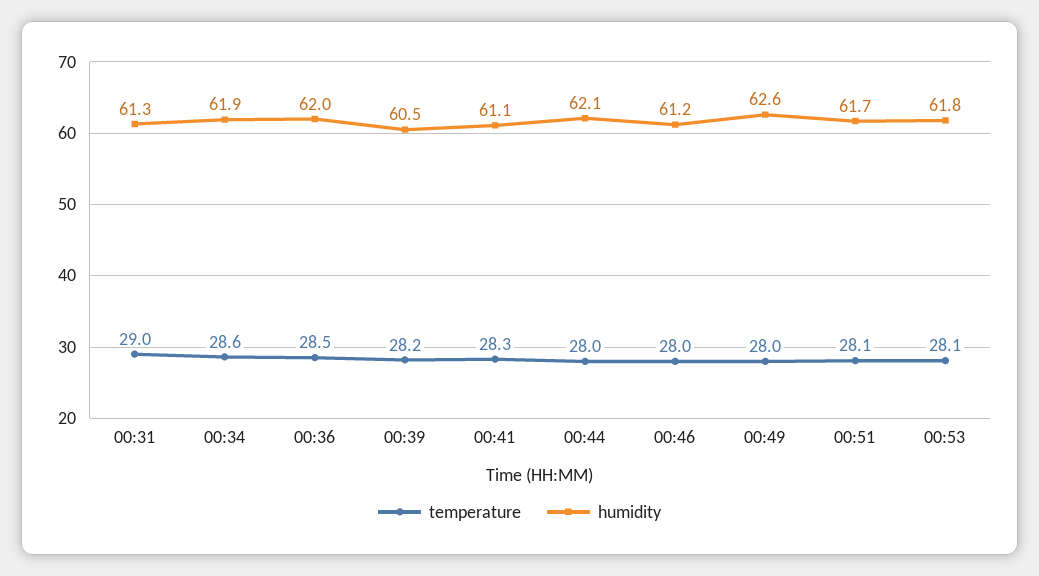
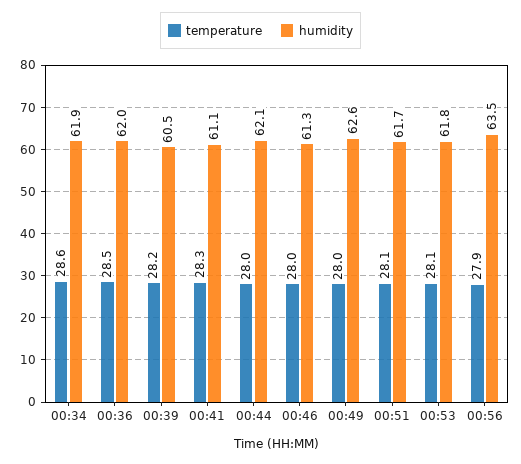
temperature, 00:31: 29 -> none
humidity, 00:31: 61.3 -> none
humidity, 00:46: 61.2 -> 61.3
temperature, 00:56: none -> 27.9
humidity, 00:56: none -> 63.5

